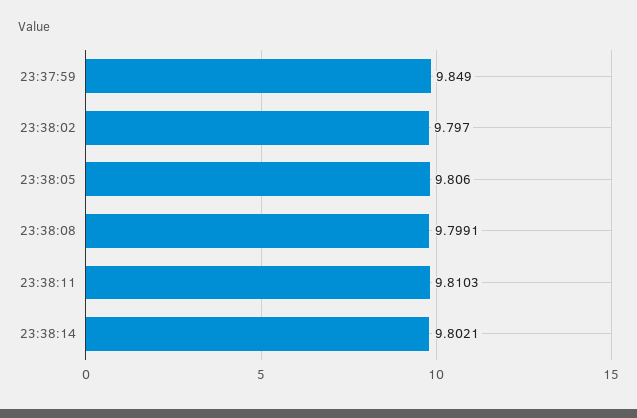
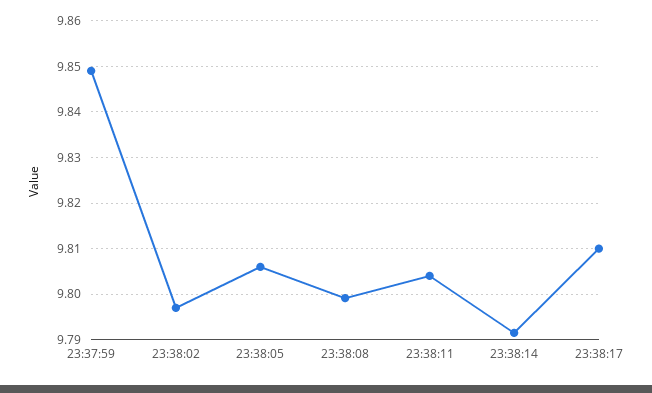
23:38:11: 9.8103 -> 9.804
23:38:14: 9.8021 -> 9.792
23:38:17: none -> 9.81

